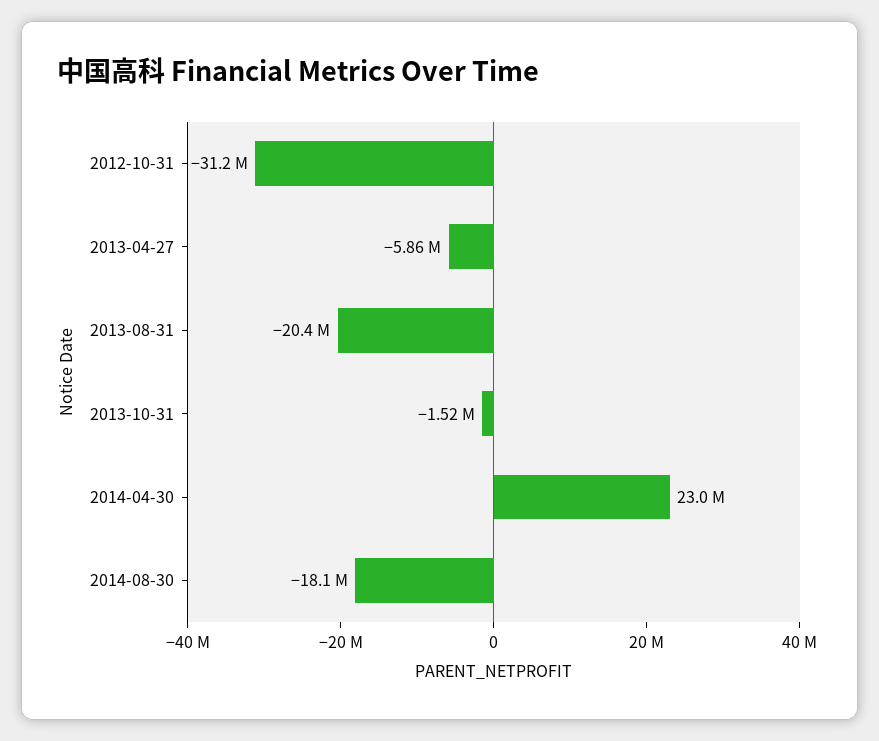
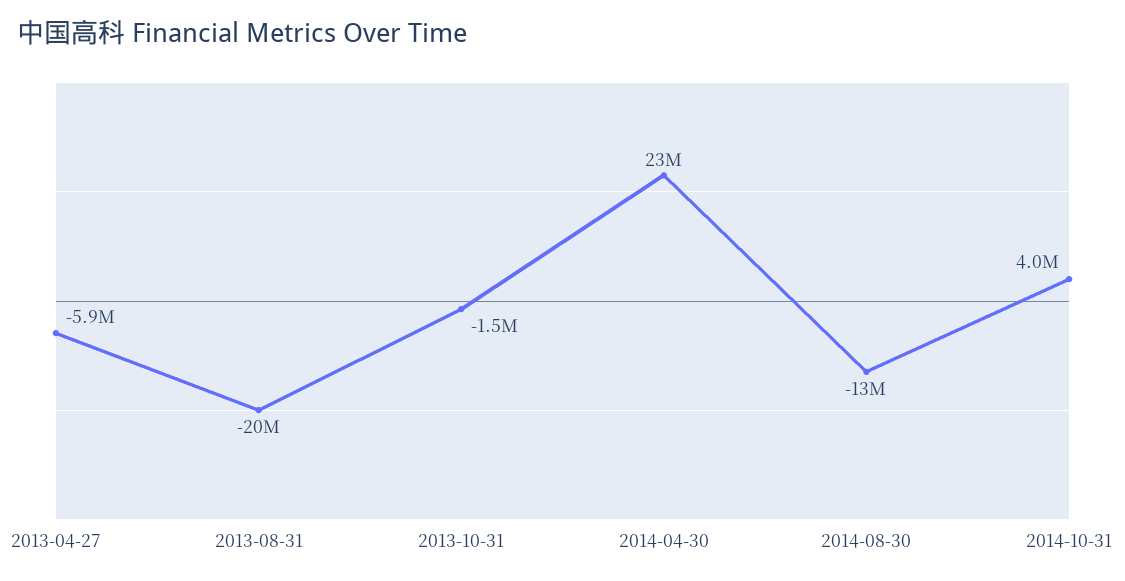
2012-10-31: -31200000 -> none
2014-08-30: -18100000 -> -13000000
2014-10-31: none -> 4000000

